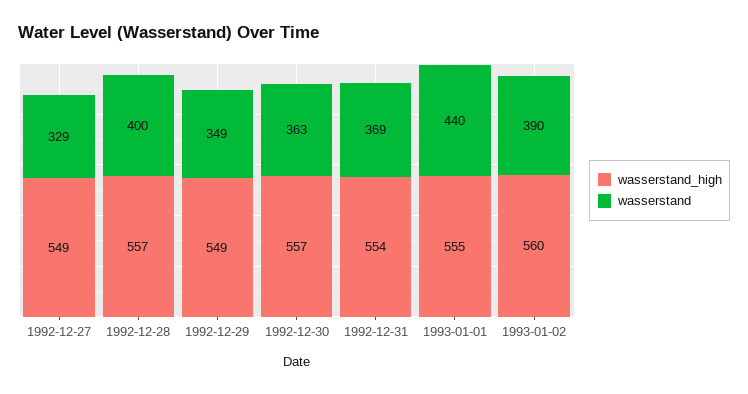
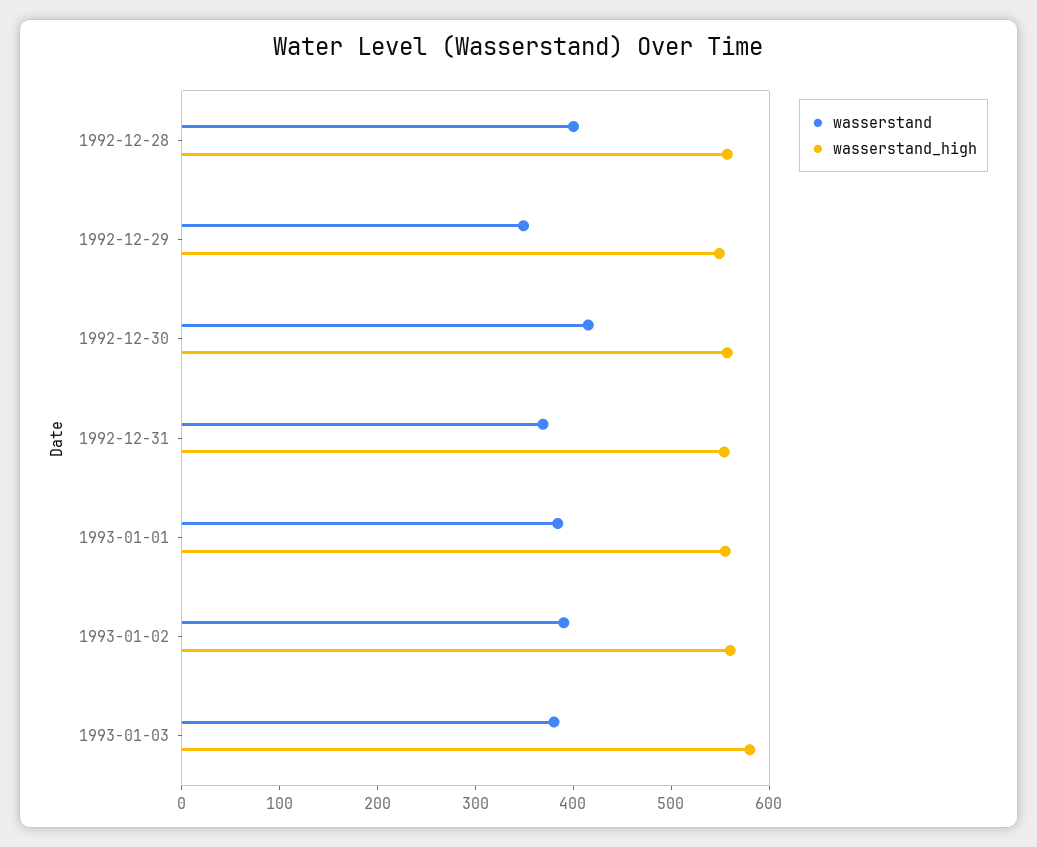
wasserstand_high, 1992-12-27: 549 -> none
wasserstand, 1992-12-27: 329 -> none
wasserstand, 1992-12-30: 363 -> 420
wasserstand, 1993-01-01: 440 -> 380
wasserstand, 1993-01-03: none -> 380
wasserstand_high, 1993-01-03: none -> 580

